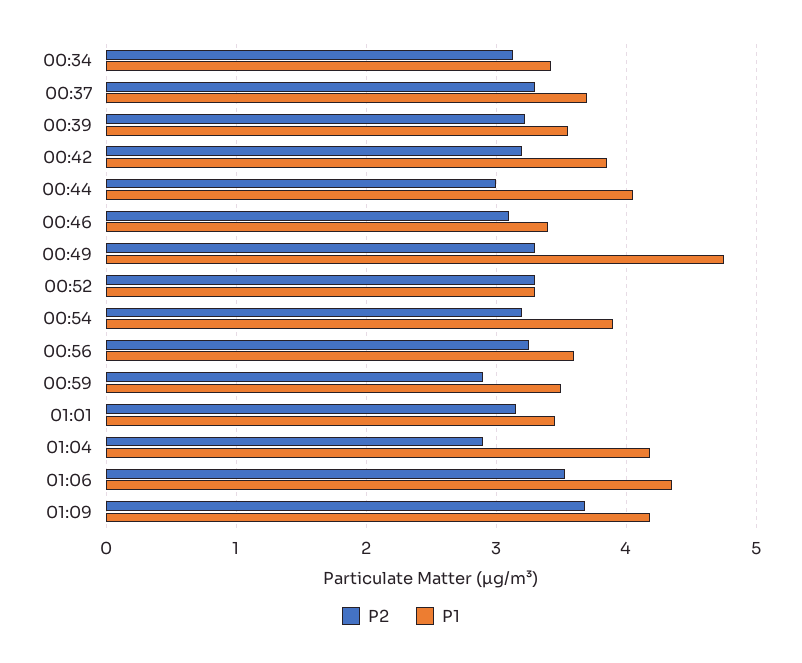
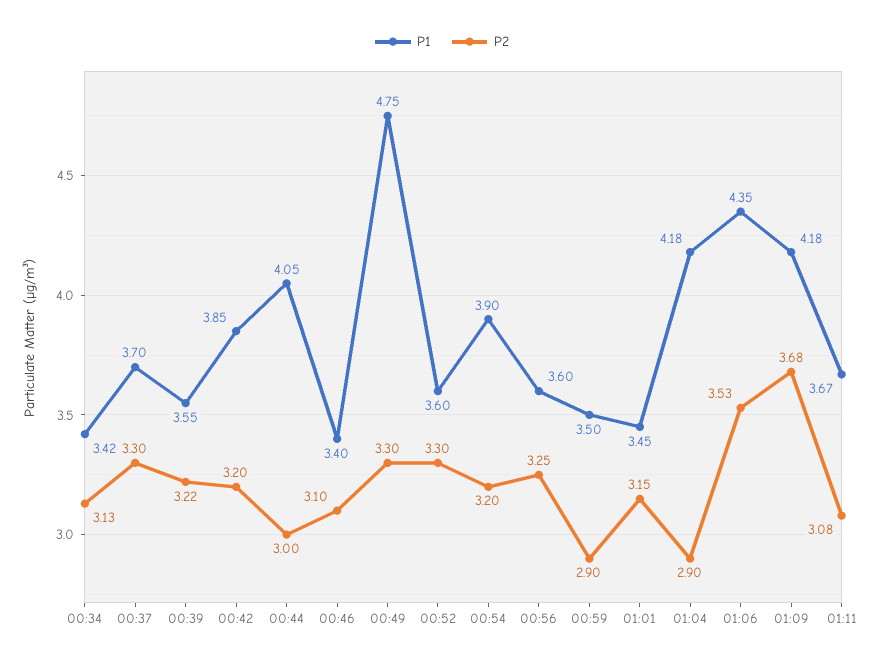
P1, 00:52: 3.3 -> 3.6
P1, 01:11: none -> 3.67
P2, 01:11: none -> 3.08

